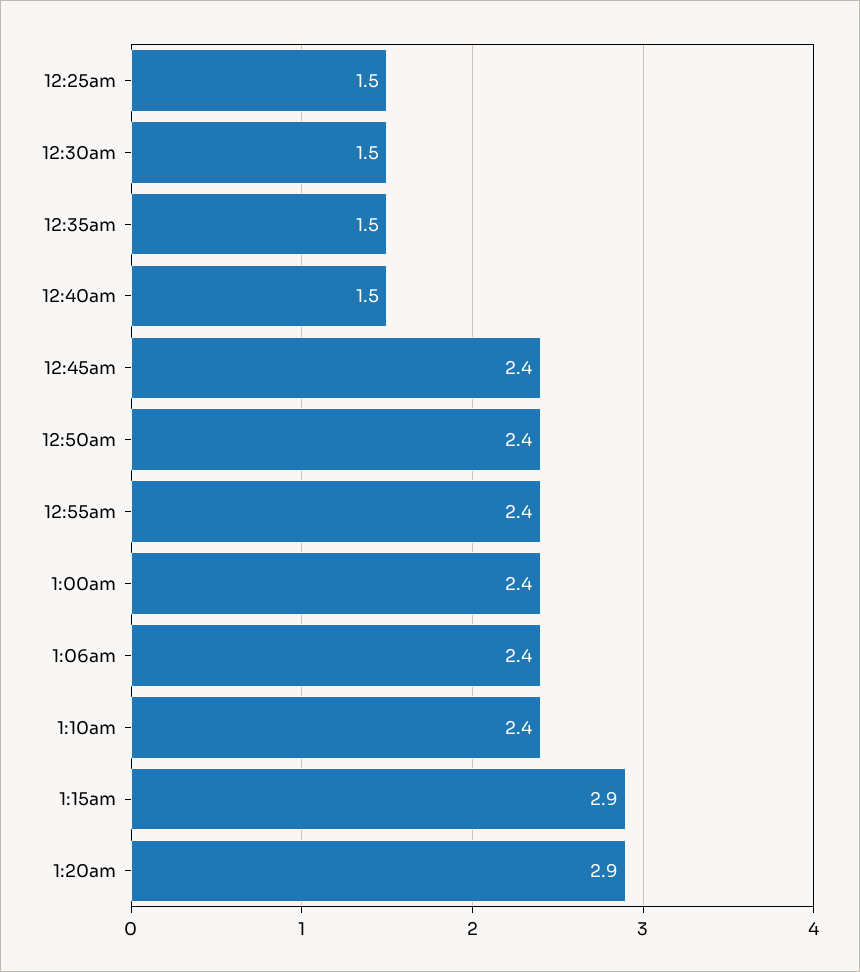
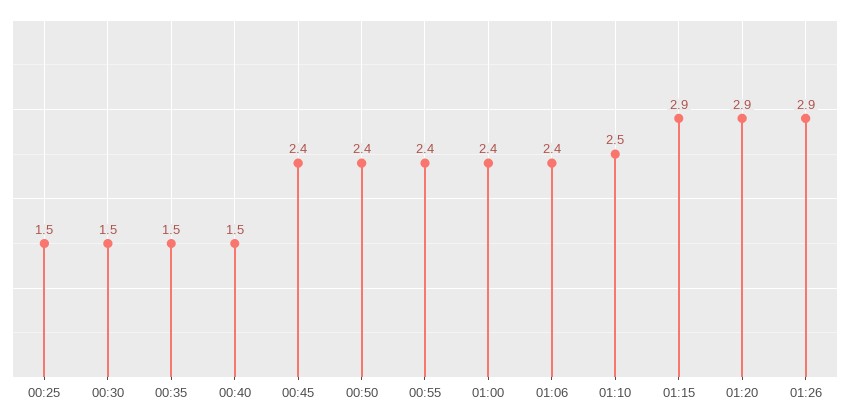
1:10am: 2.4 -> 2.5
01:26: none -> 2.9

